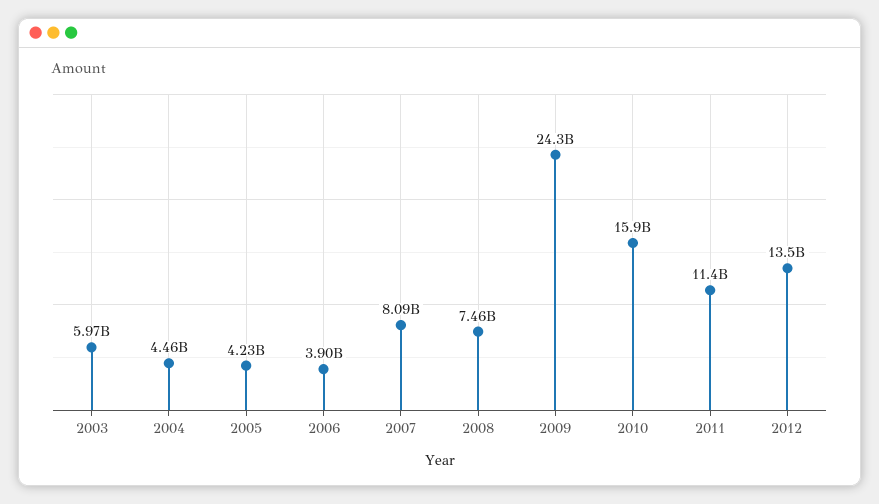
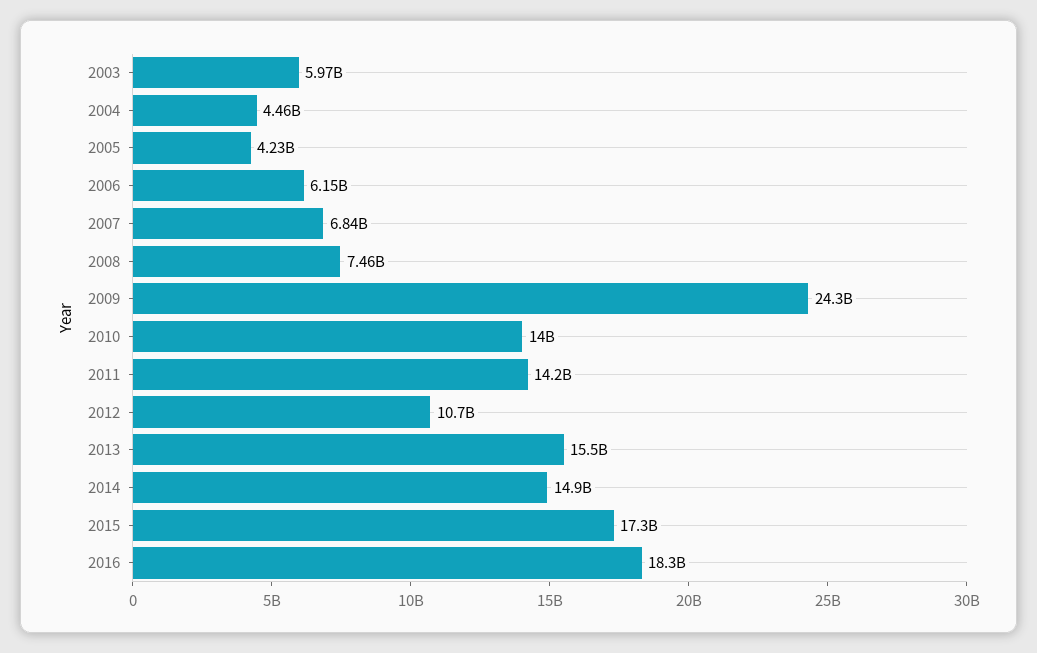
2006: 3900000000 -> 6150000000
2007: 8090000000 -> 6840000000
2010: 15900000000 -> 14000000000
2011: 11400000000 -> 14200000000
2012: 13500000000 -> 10700000000
2013: none -> 15500000000
2014: none -> 14900000000
2015: none -> 17300000000
2016: none -> 18300000000

